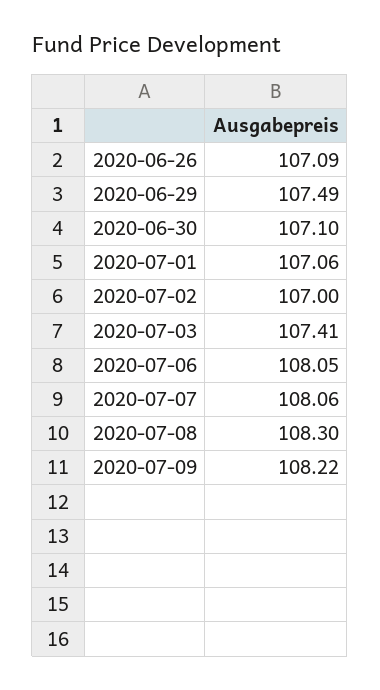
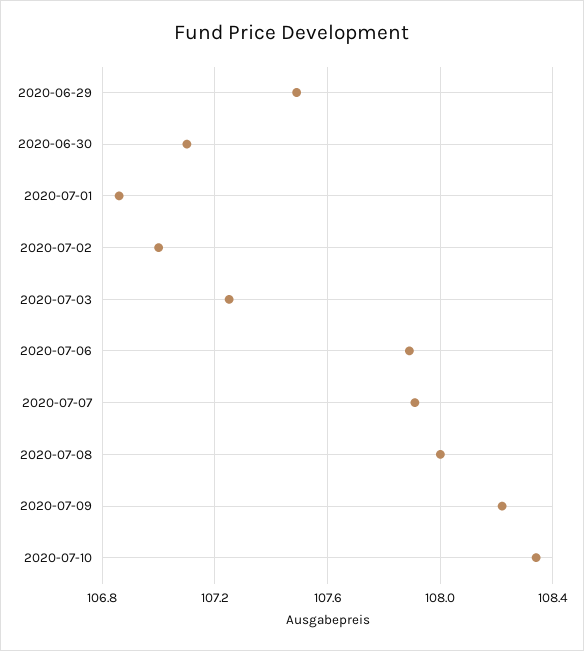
2020-06-26: 107.09 -> none
2020-07-01: 107.06 -> 106.85
2020-07-03: 107.41 -> 107.25
2020-07-06: 108.05 -> 107.9
2020-07-07: 108.06 -> 107.9
2020-07-08: 108.3 -> 108
2020-07-10: none -> 108.35

